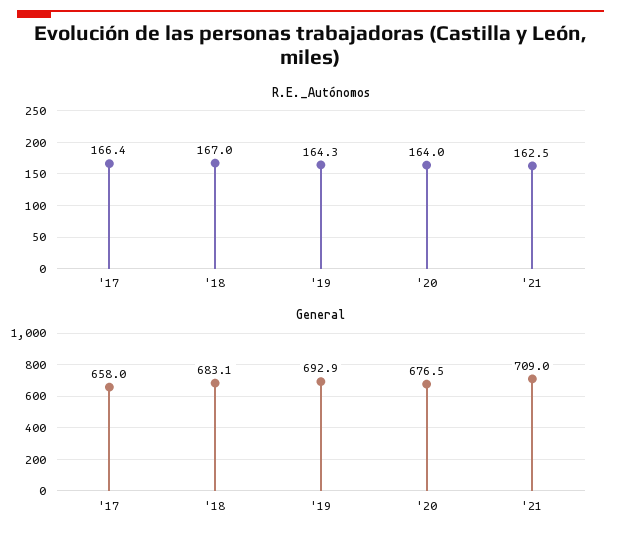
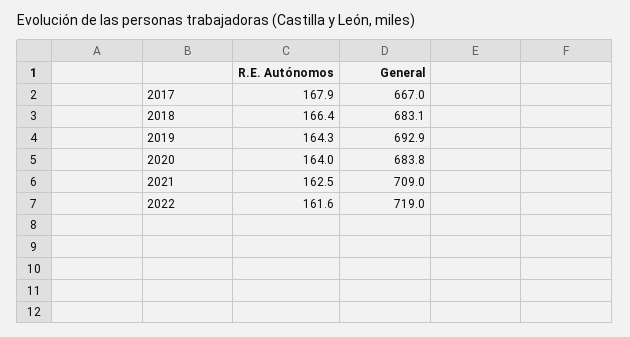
R.E._Autónomos, '17: 166.4 -> 167.9
R.E._Autónomos, '18: 167 -> 166.4
General, '17: 658 -> 667
General, '20: 676.5 -> 683.8
R.E._Autónomos, 2022: none -> 161.6
General, 2022: none -> 719

